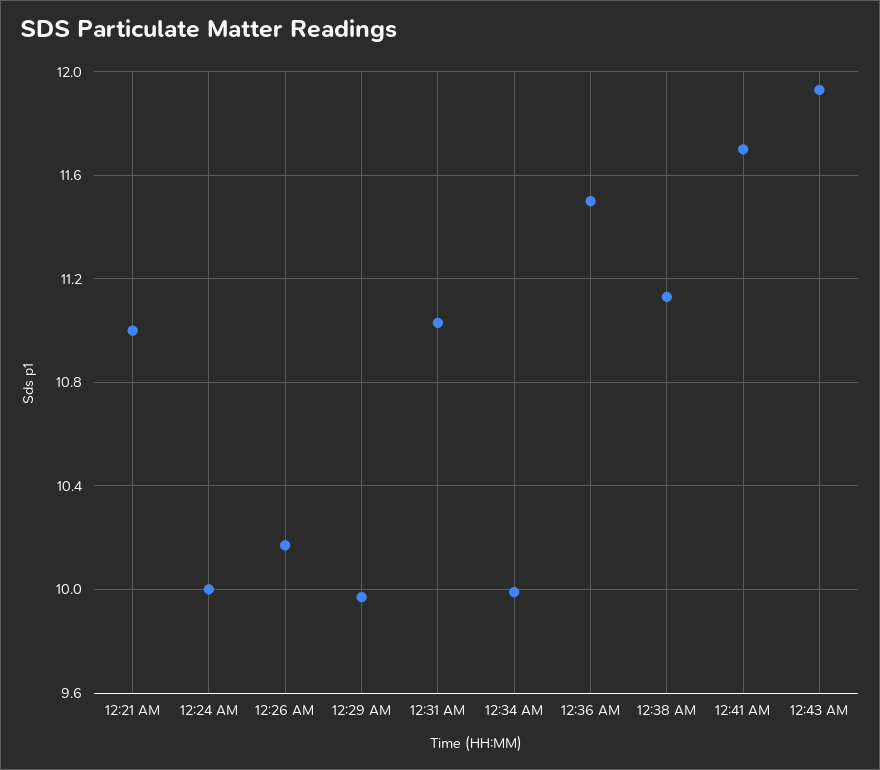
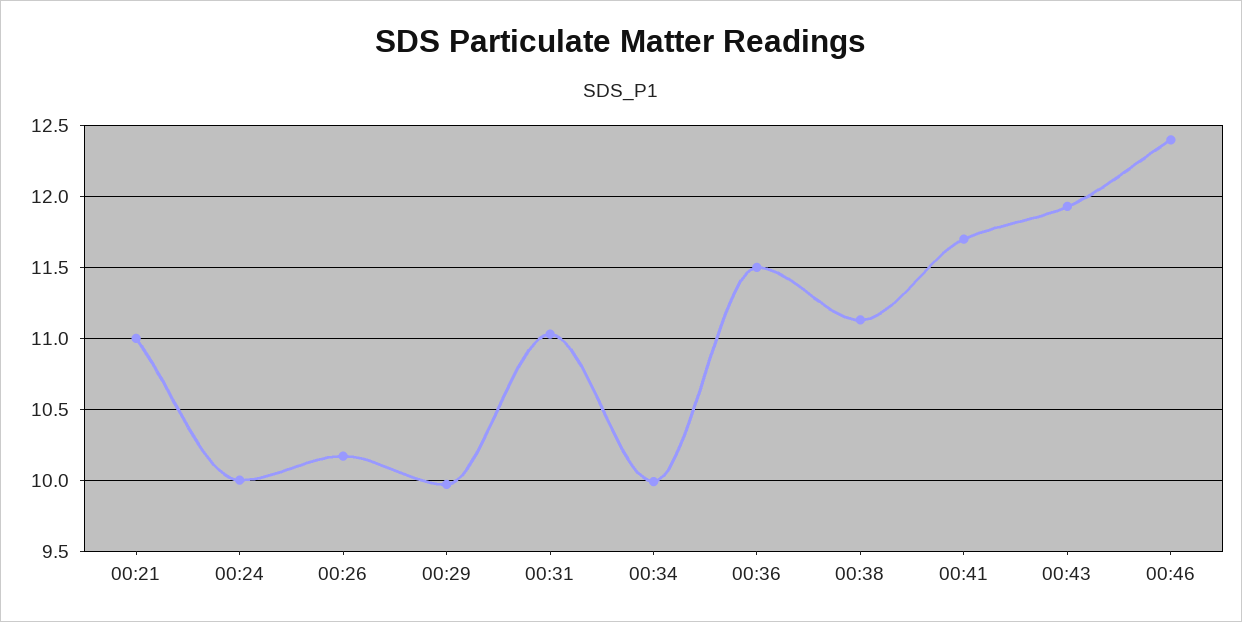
00:46: none -> 12.4

